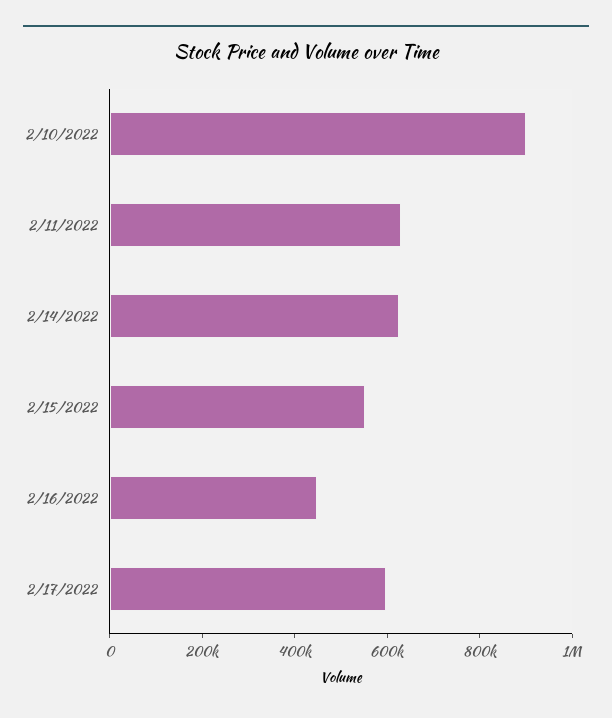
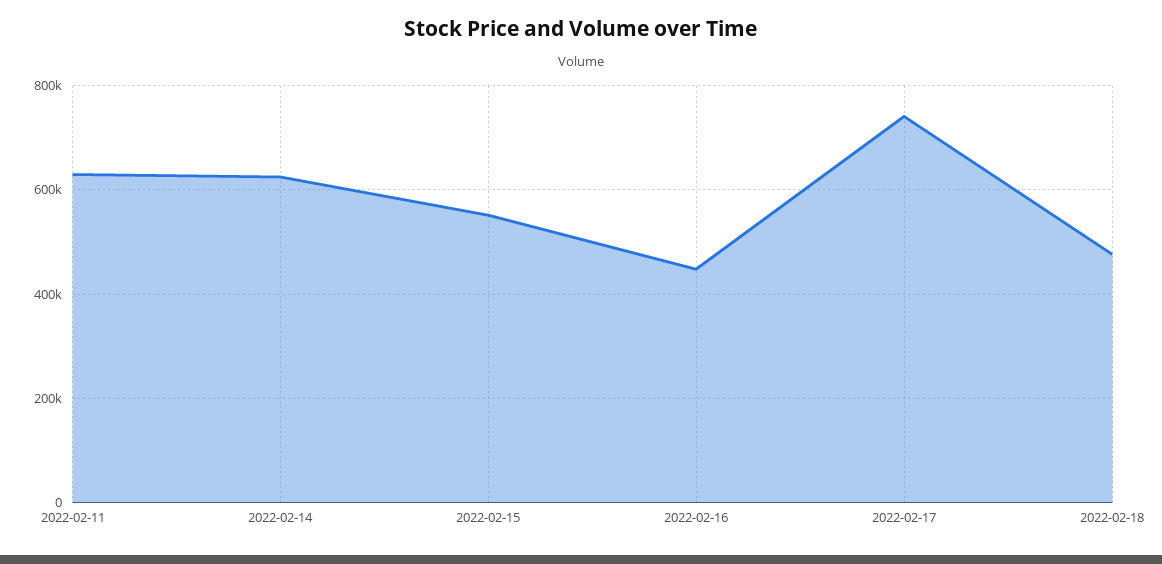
2/10/2022: 900000 -> none
2/17/2022: 600000 -> 740000
2022-02-18: none -> 480000

